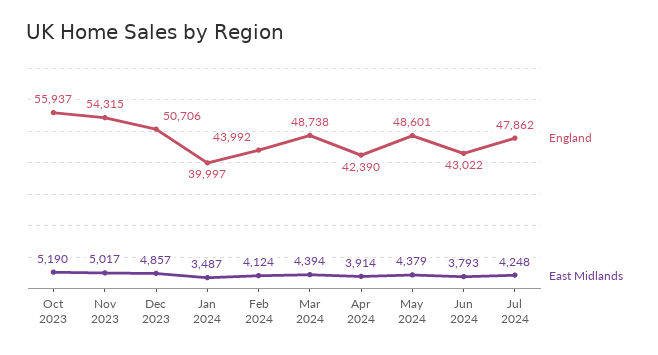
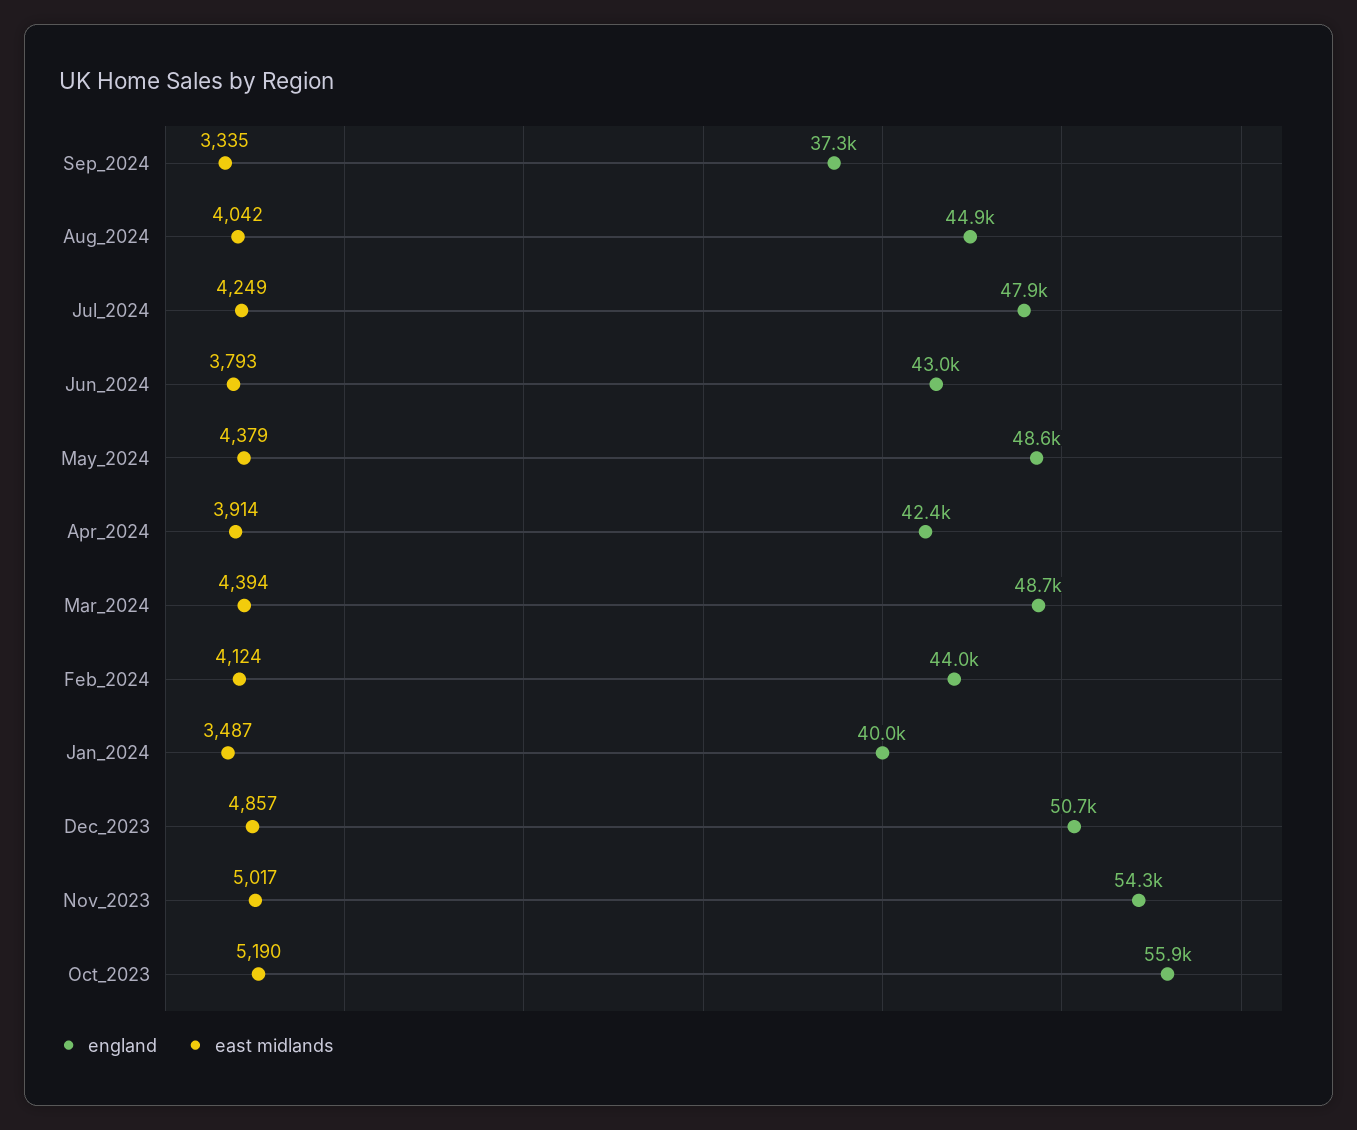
East Midlands, Jul 2024: 4248 -> 4249
England, Sep_2024: none -> 37300
East Midlands, Sep_2024: none -> 3335
England, Aug_2024: none -> 44900
East Midlands, Aug_2024: none -> 4042

